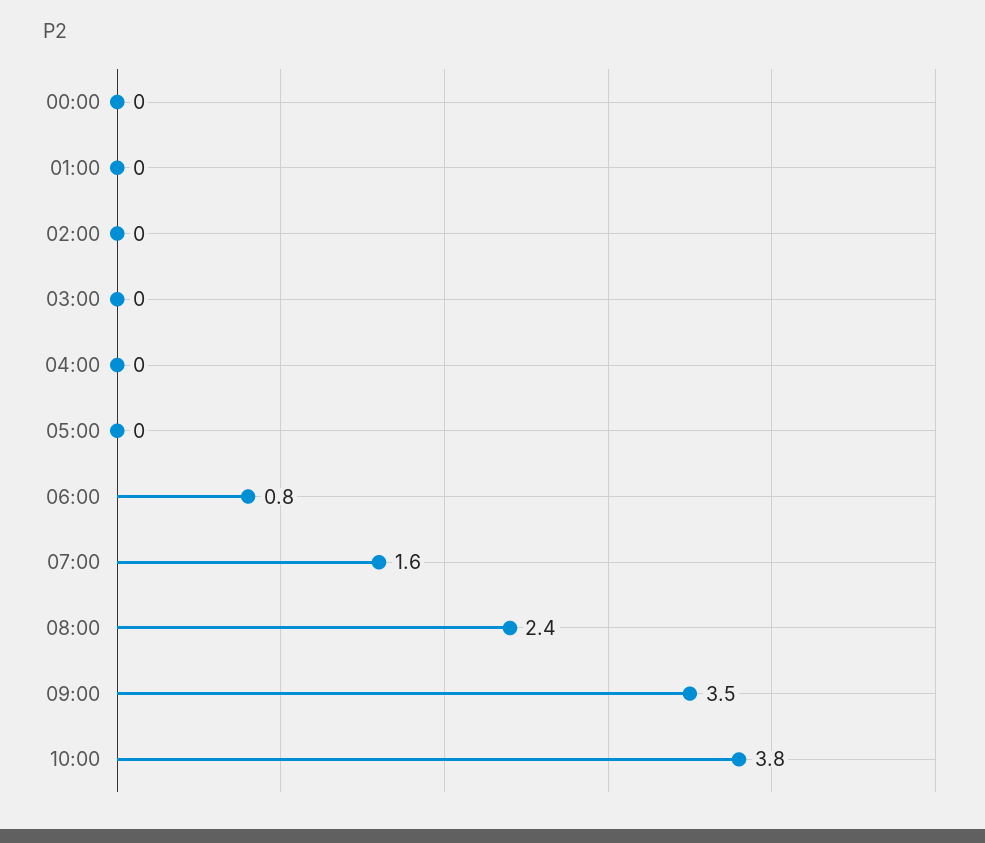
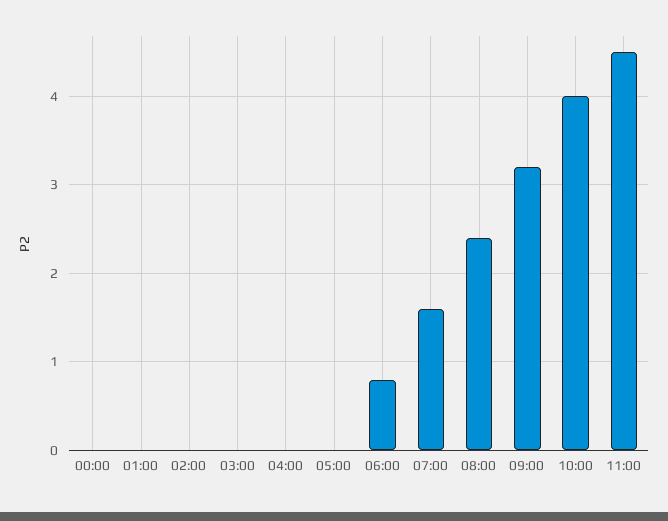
09:00: 3.5 -> 3.2
10:00: 3.8 -> 4
11:00: none -> 4.5

